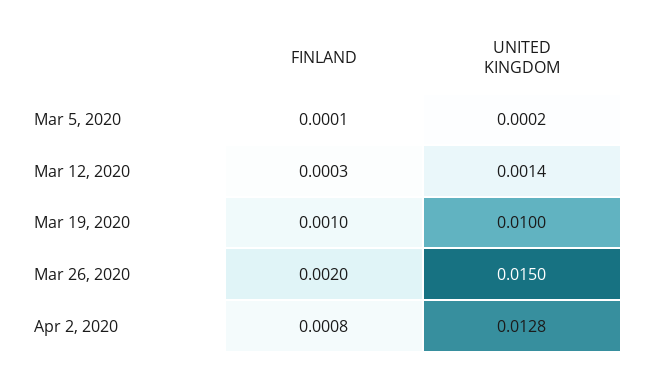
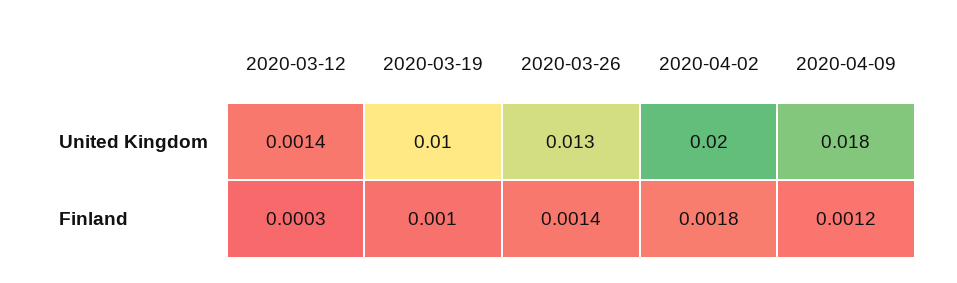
FINLAND, Mar 5, 2020: 0.0001 -> none
UNITED KINGDOM, Mar 5, 2020: 0.0002 -> none
FINLAND, Mar 26, 2020: 0.002 -> 0.0014
UNITED KINGDOM, Mar 26, 2020: 0.015 -> 0.013
FINLAND, Apr 2, 2020: 0.0008 -> 0.0018
UNITED KINGDOM, Apr 2, 2020: 0.0128 -> 0.02
UNITED KINGDOM, 2020-04-09: none -> 0.018
FINLAND, 2020-04-09: none -> 0.0012

